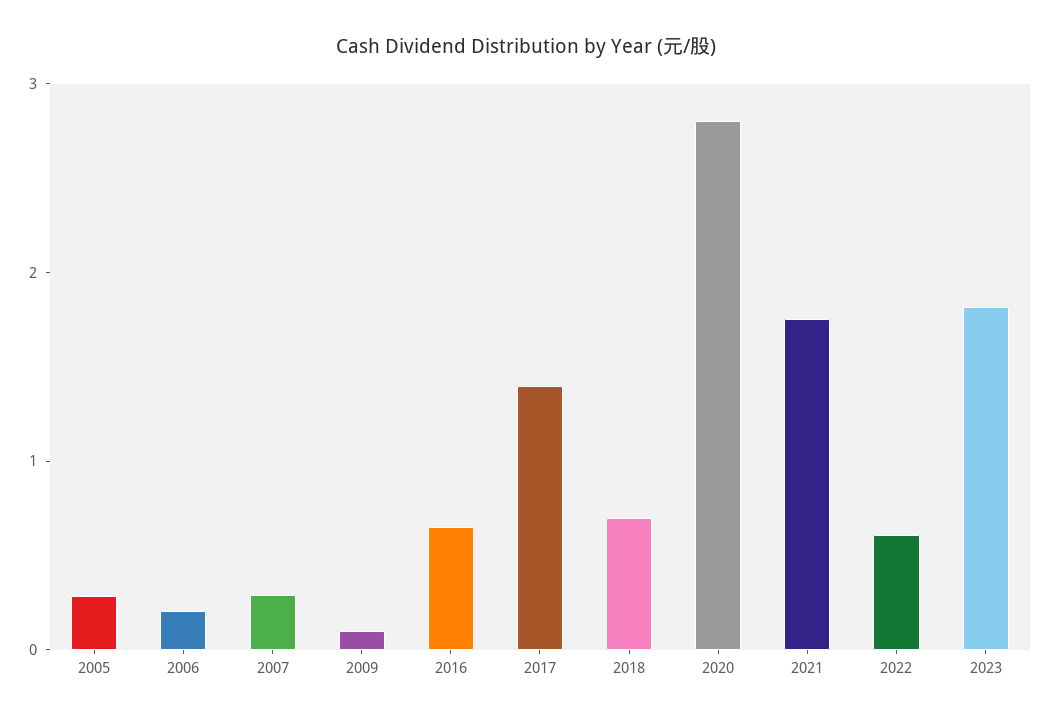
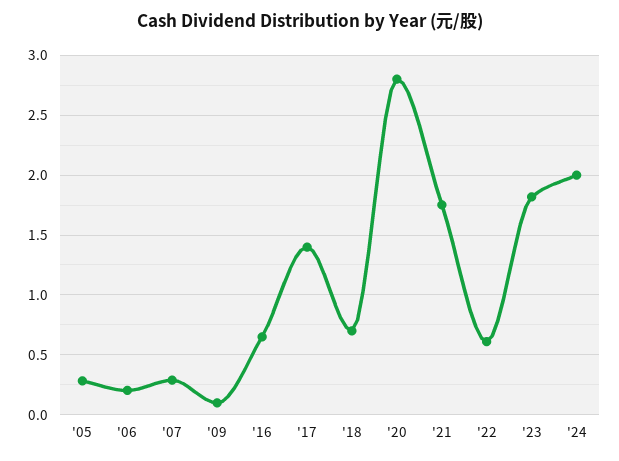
'24: none -> 2

